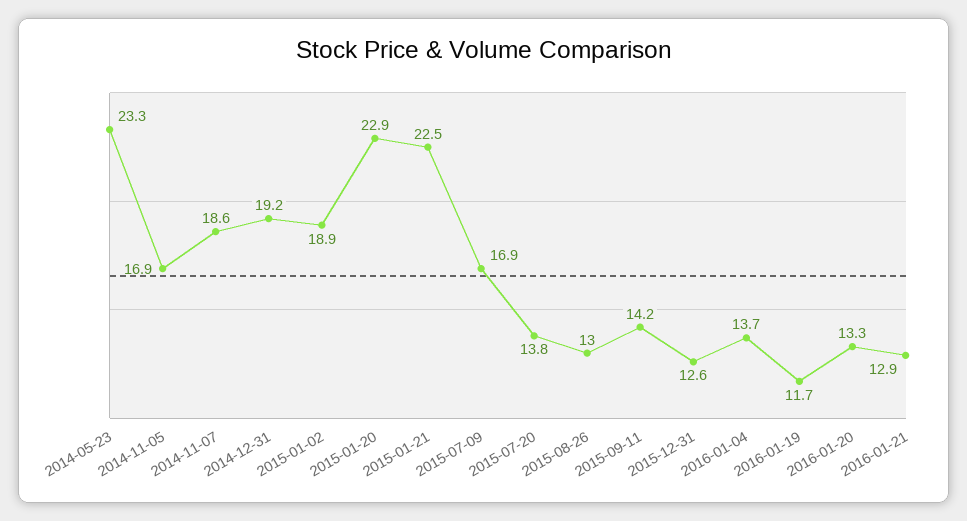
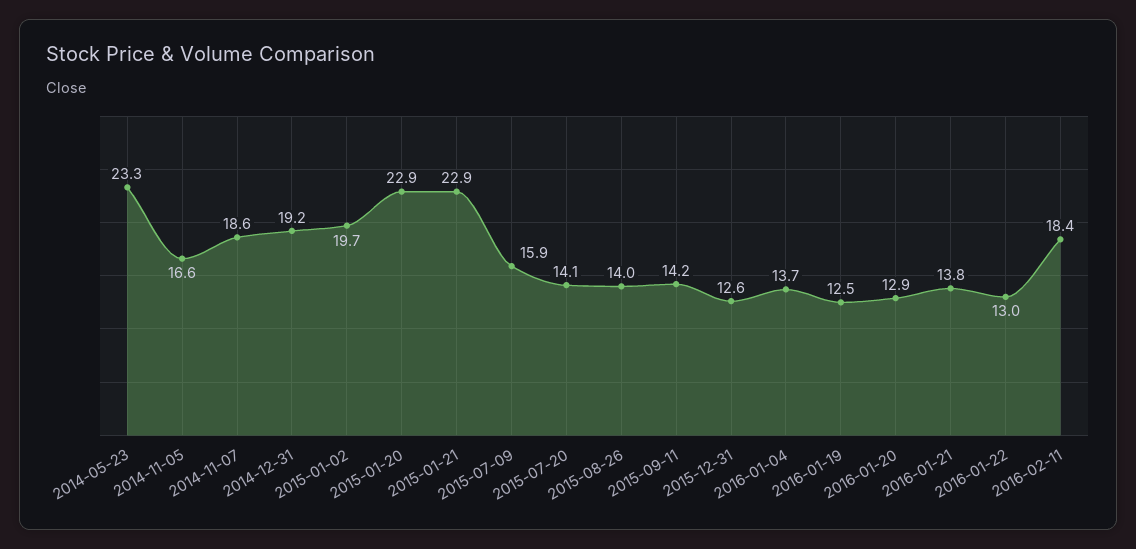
2014-11-05: 16.9 -> 16.6
2015-01-02: 18.9 -> 19.7
2015-01-21: 22.5 -> 22.9
2015-07-09: 16.9 -> 15.9
2015-07-20: 13.8 -> 14.1
2015-08-26: 13 -> 14
2016-01-19: 11.7 -> 12.5
2016-01-20: 13.3 -> 12.9
2016-01-21: 12.9 -> 13.8
2016-01-22: none -> 13
2016-02-11: none -> 18.4

